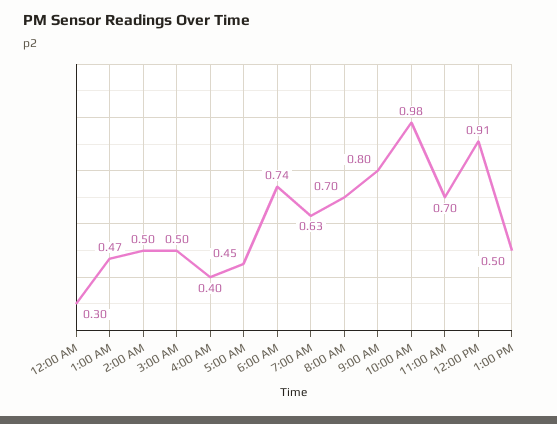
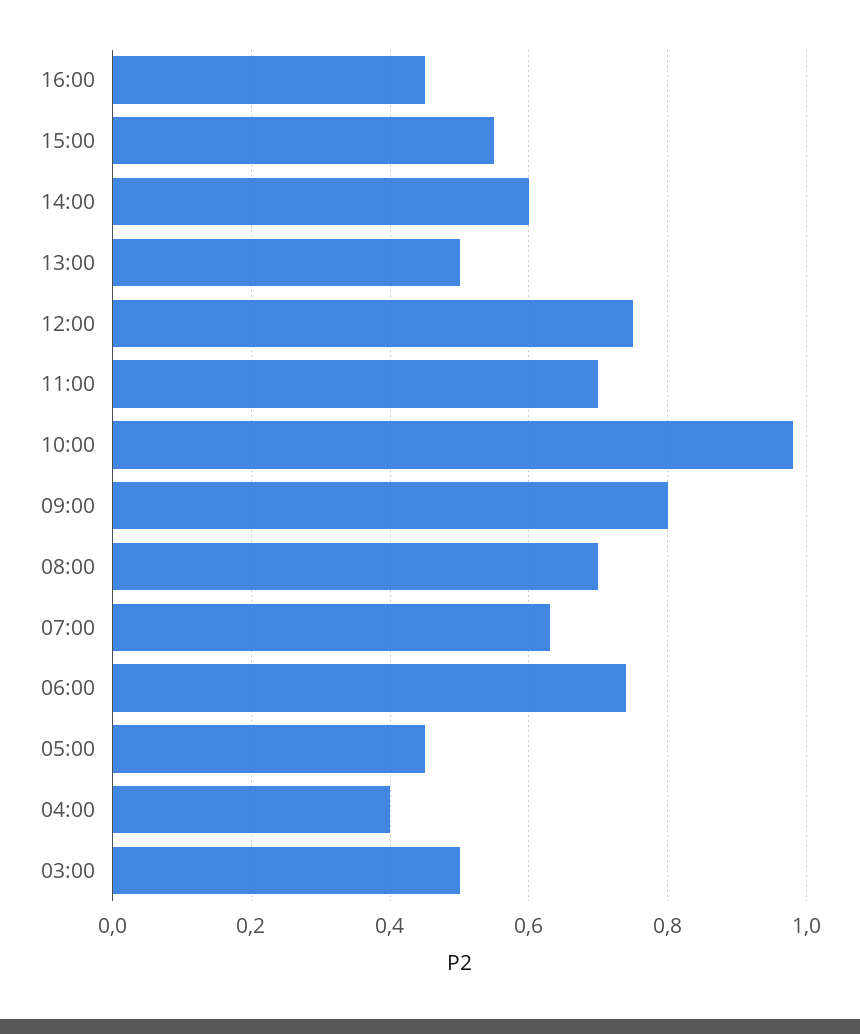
12:00 AM: 0.3 -> none
1:00 AM: 0.47 -> none
2:00 AM: 0.5 -> none
12:00 PM: 0.91 -> 0.75
16:00: none -> 0.45
15:00: none -> 0.55
14:00: none -> 0.6

